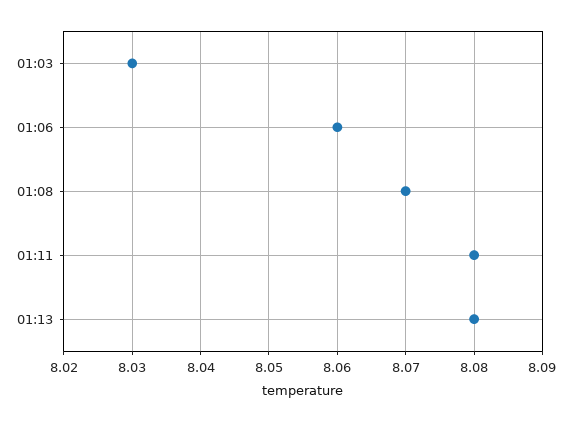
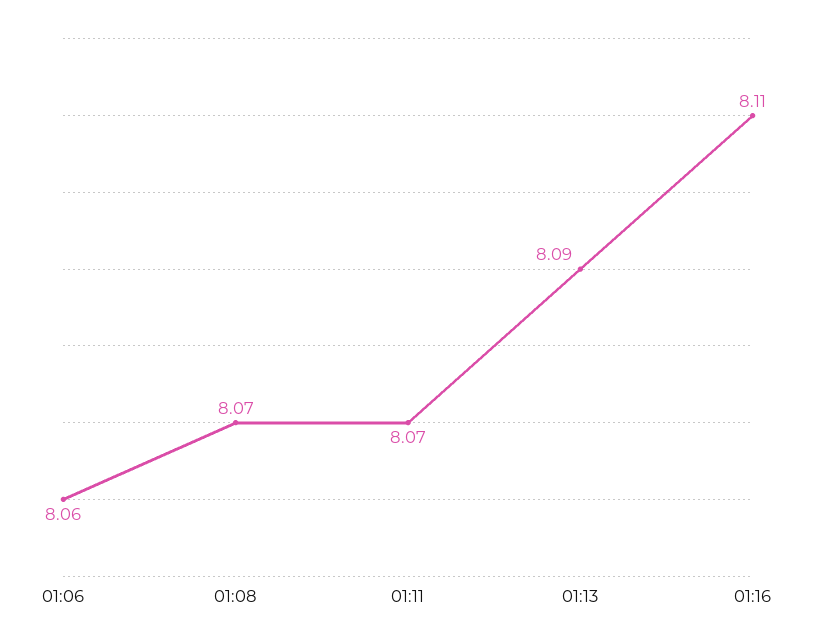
01:03: 8.03 -> none
01:11: 8.08 -> 8.07
01:13: 8.08 -> 8.09
01:16: none -> 8.11

